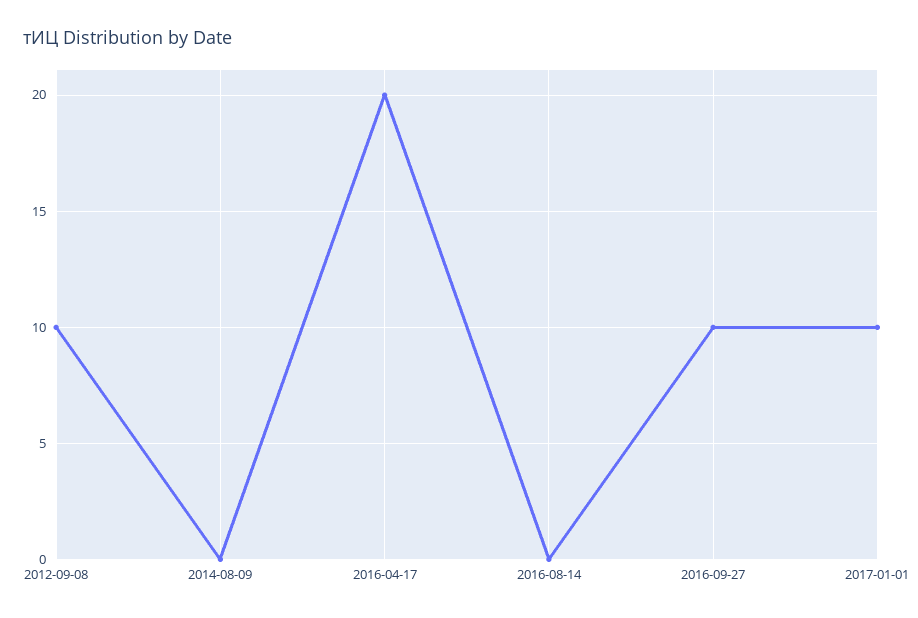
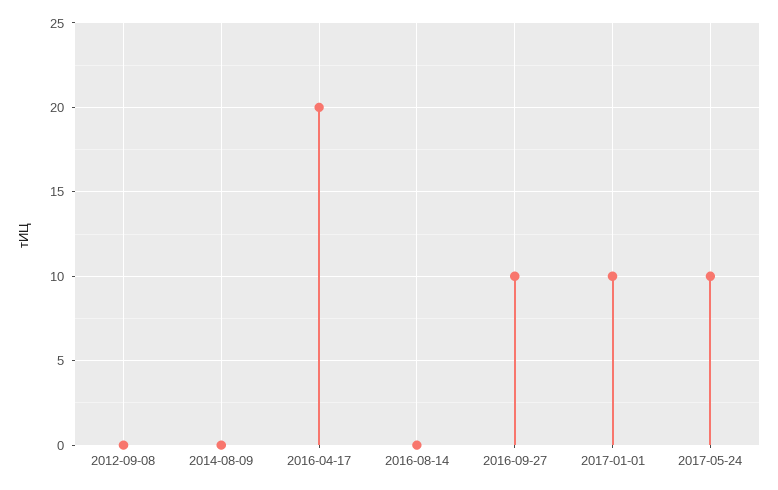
2012-09-08: 10 -> 0
2017-05-24: none -> 10

